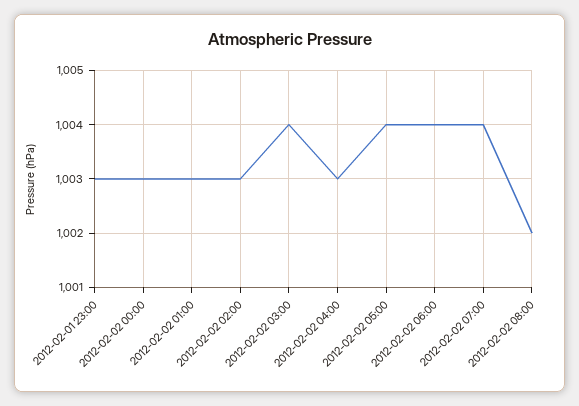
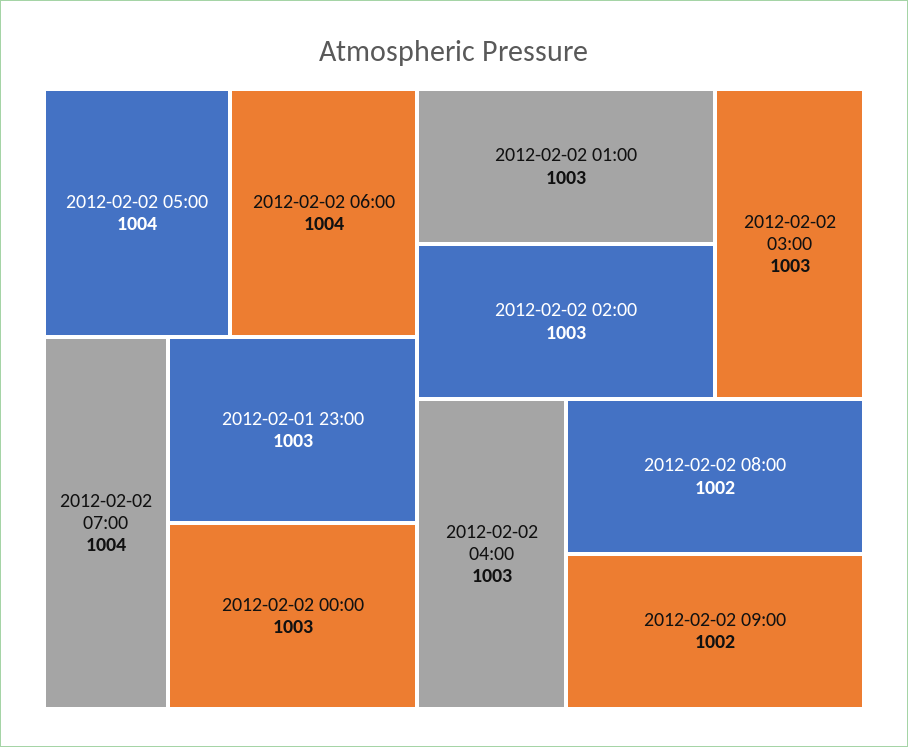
2012-02-02 03:00: 1004 -> 1003
2012-02-02 09:00: none -> 1002

